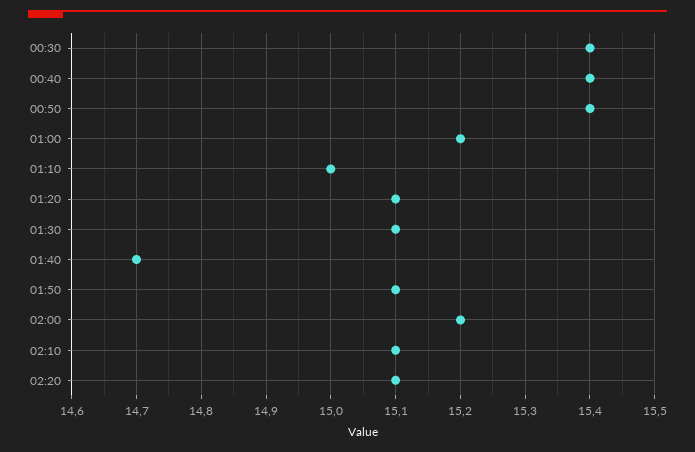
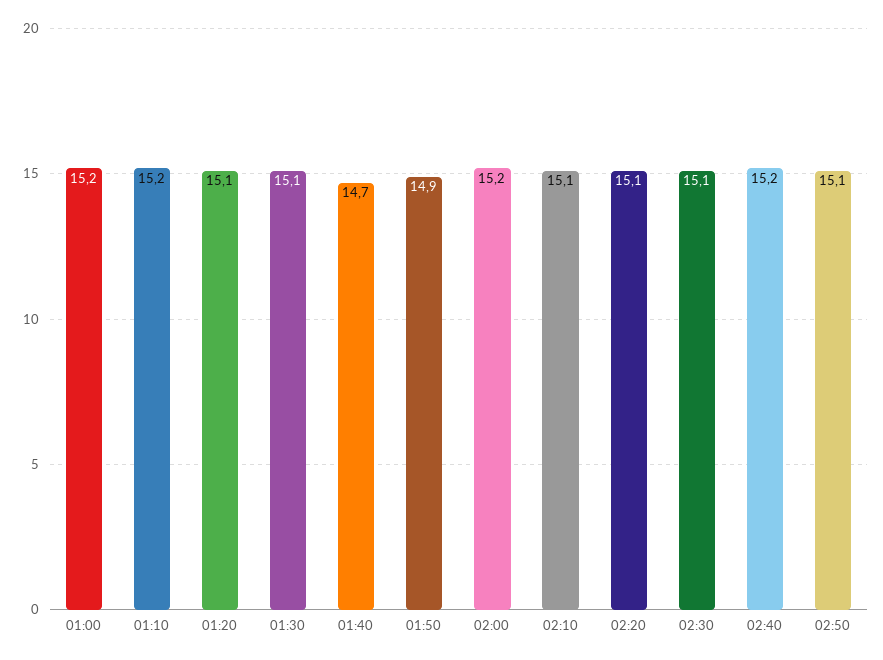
00:30: 15.4 -> none
00:40: 15.4 -> none
00:50: 15.4 -> none
01:10: 15 -> 15.2
01:50: 15.1 -> 14.9
02:30: none -> 15.1
02:40: none -> 15.2
02:50: none -> 15.1

